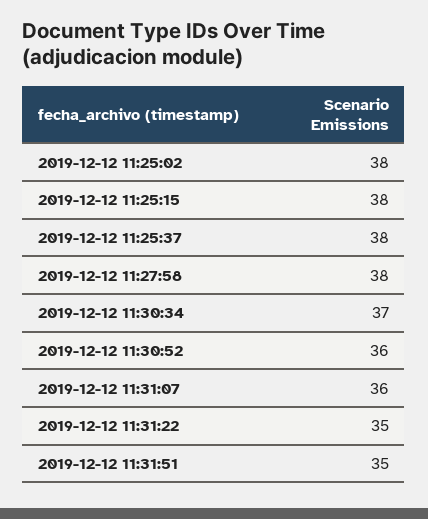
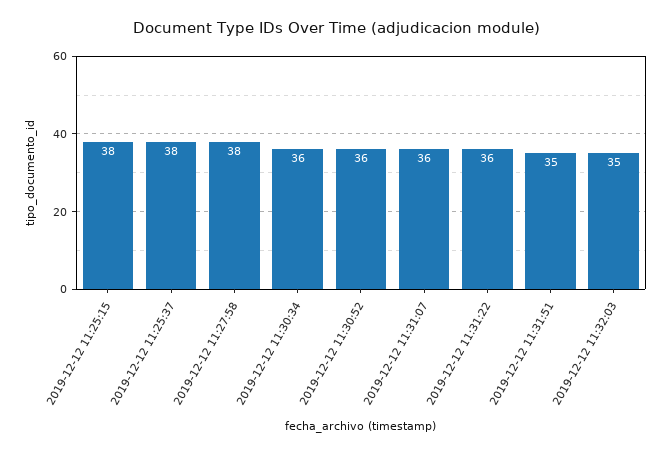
2019-12-12 11:25:02: 38 -> none
2019-12-12 11:30:34: 37 -> 36
2019-12-12 11:31:22: 35 -> 36
2019-12-12 11:32:03: none -> 35

